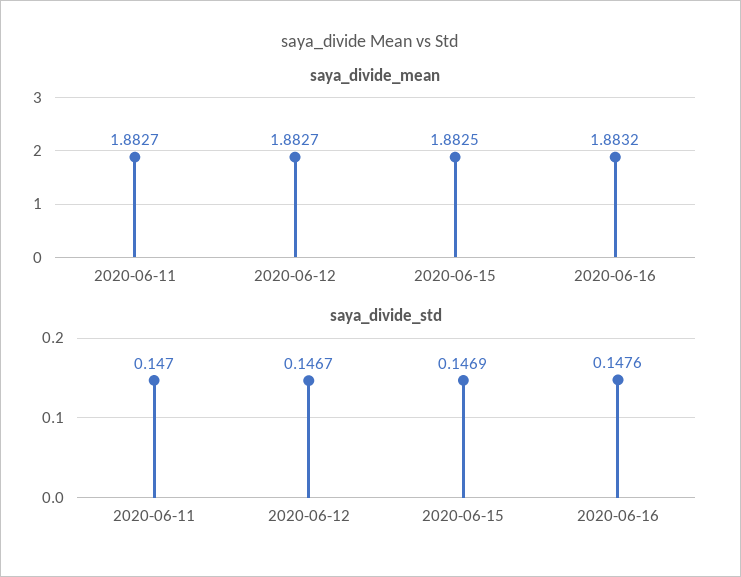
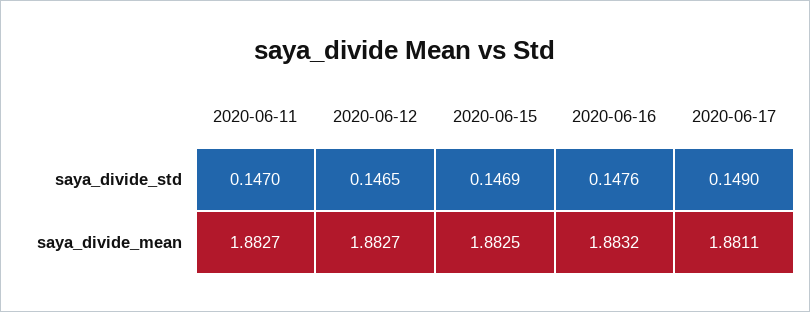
saya_divide_std, 2020-06-12: 0.1467 -> 0.1465
saya_divide_std, 2020-06-17: none -> 0.149
saya_divide_mean, 2020-06-17: none -> 1.8811

